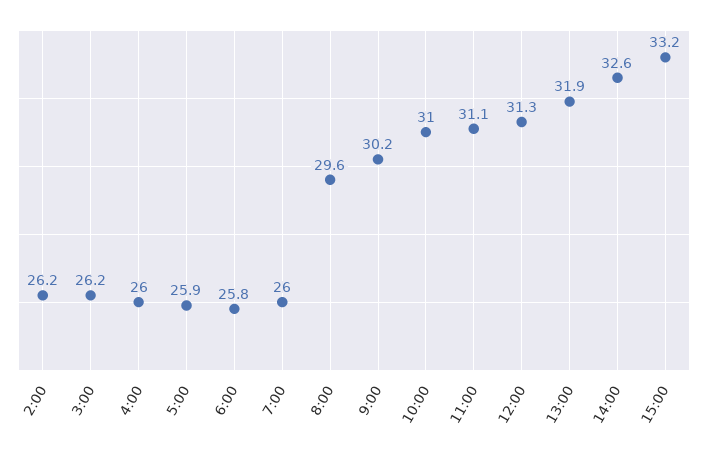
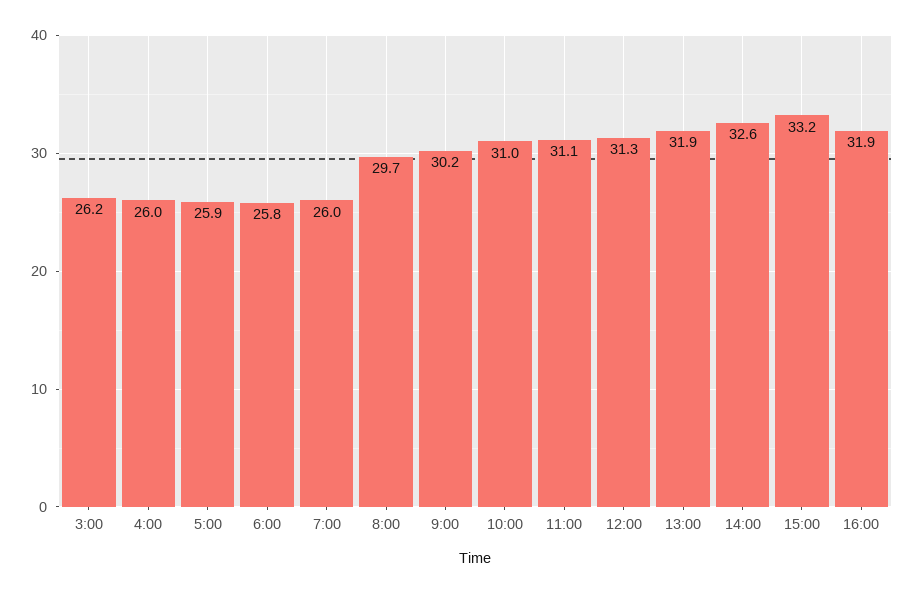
2:00: 26.2 -> none
8:00: 29.6 -> 29.7
16:00: none -> 31.9

